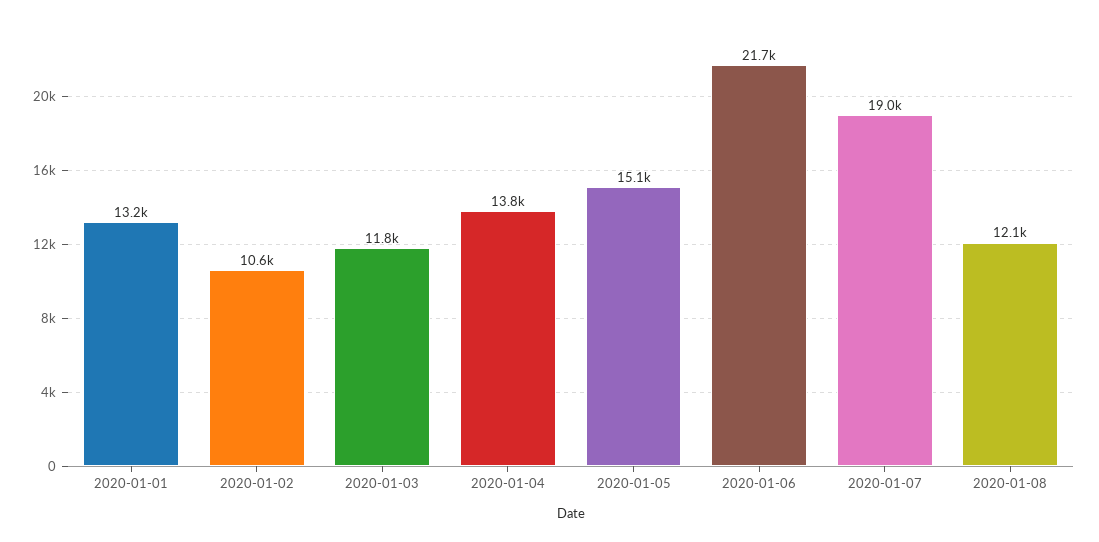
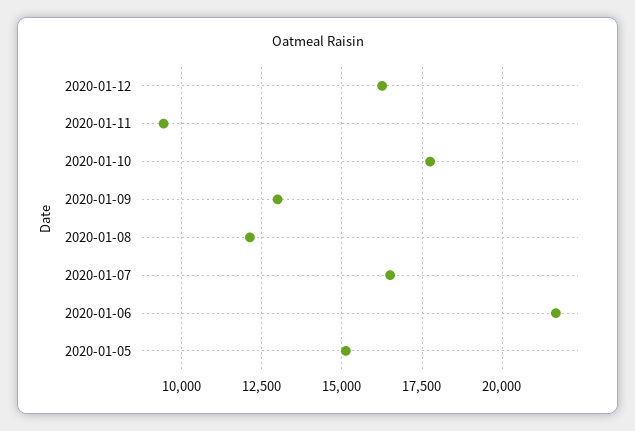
2020-01-01: 13200 -> none
2020-01-02: 10600 -> none
2020-01-03: 11800 -> none
2020-01-04: 13800 -> none
2020-01-07: 19000 -> 16500
2020-01-12: none -> 16250
2020-01-11: none -> 9500
2020-01-10: none -> 17750
2020-01-09: none -> 13000

